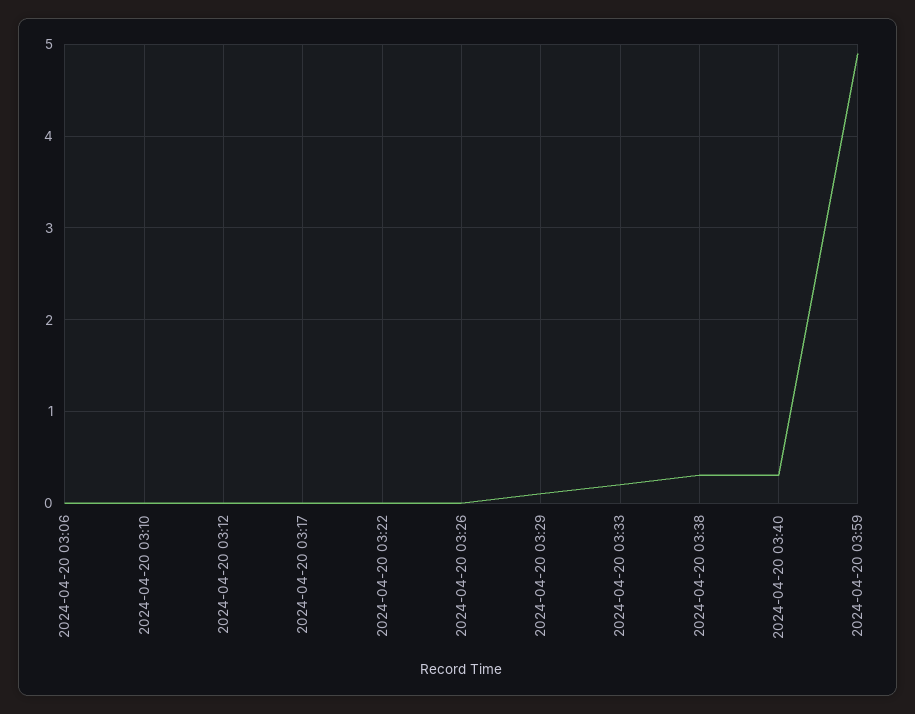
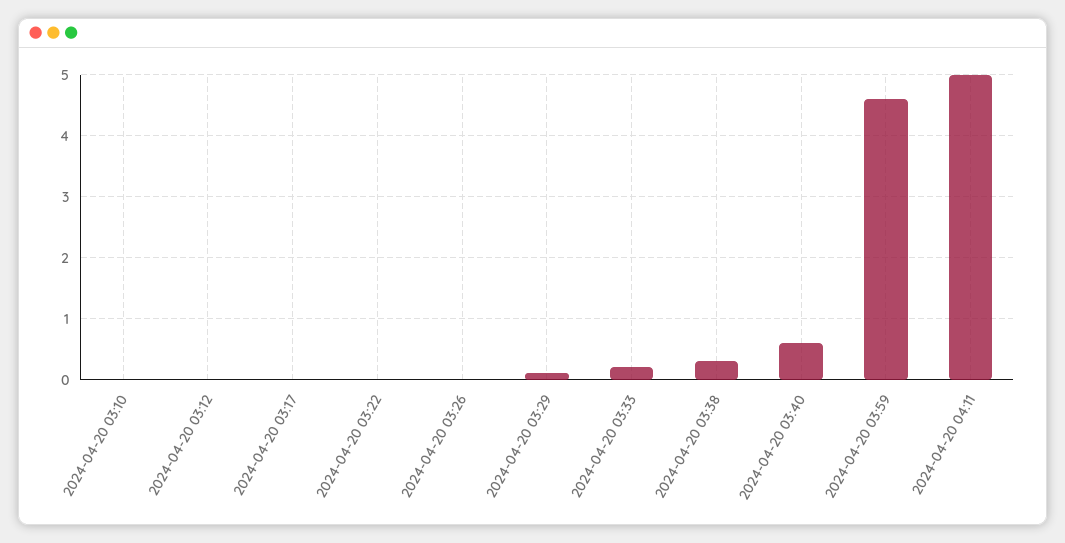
2024-04-20 03:06: 0 -> none
2024-04-20 03:40: 0.3 -> 0.6
2024-04-20 03:59: 4.9 -> 4.6
2024-04-20 04:11: none -> 5

